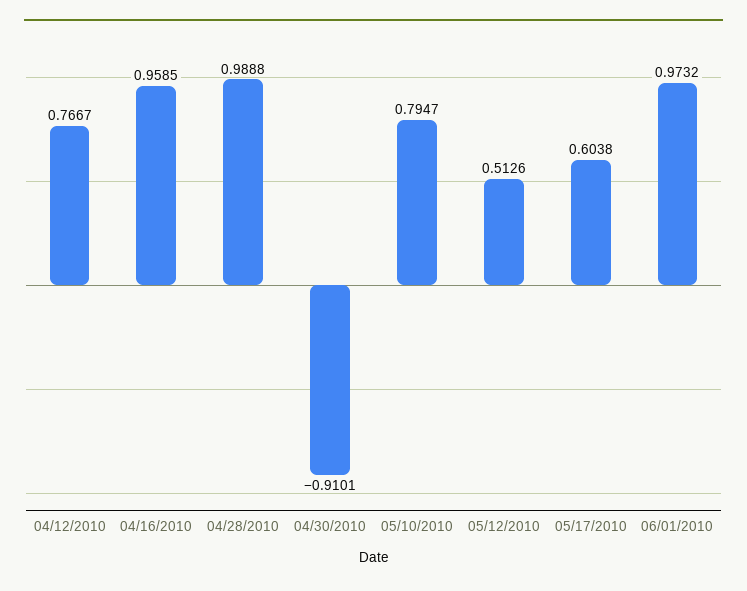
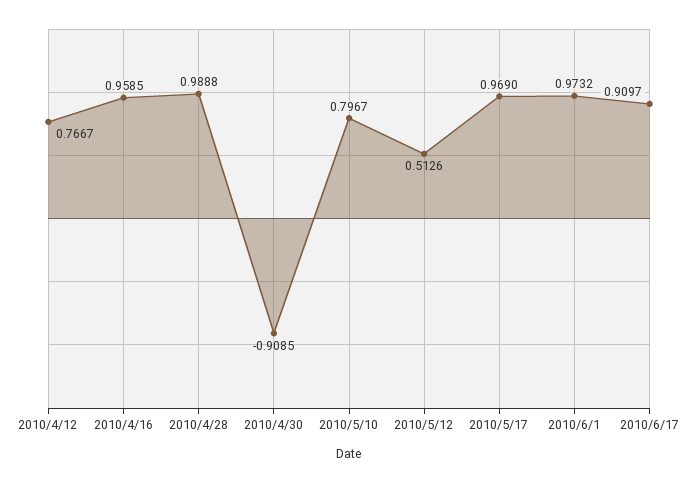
04/30/2010: -0.9101 -> -0.9085
05/10/2010: 0.7947 -> 0.7967
05/17/2010: 0.6038 -> 0.969
2010/6/17: none -> 0.9097

